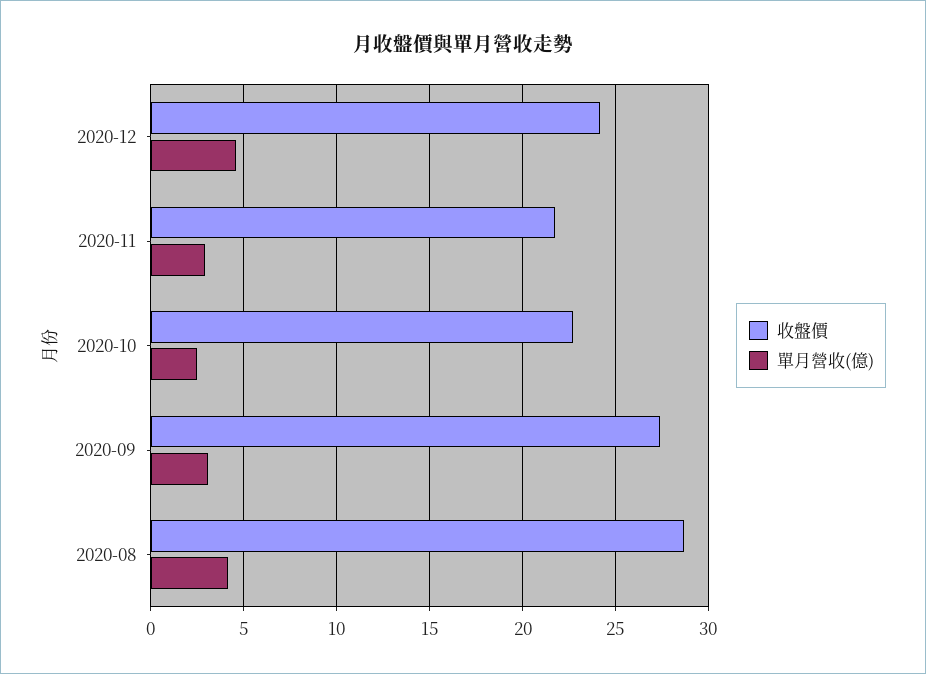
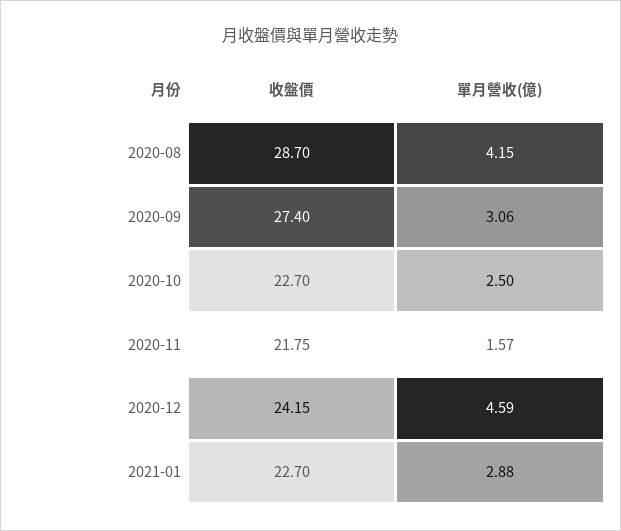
單月營收(億), 2020-11: 3 -> 1.57
收盤價, 2021-01: none -> 22.7
單月營收(億), 2021-01: none -> 2.88

